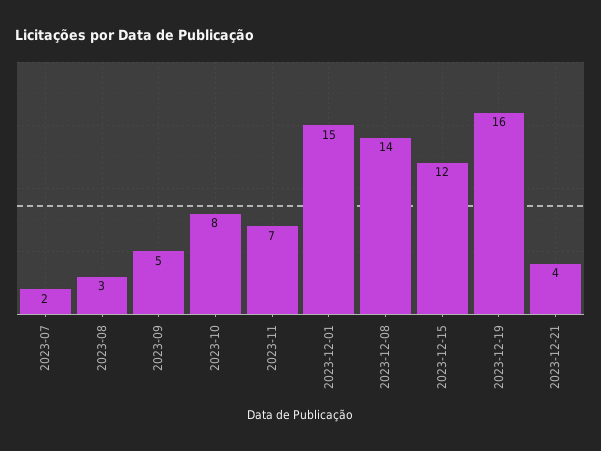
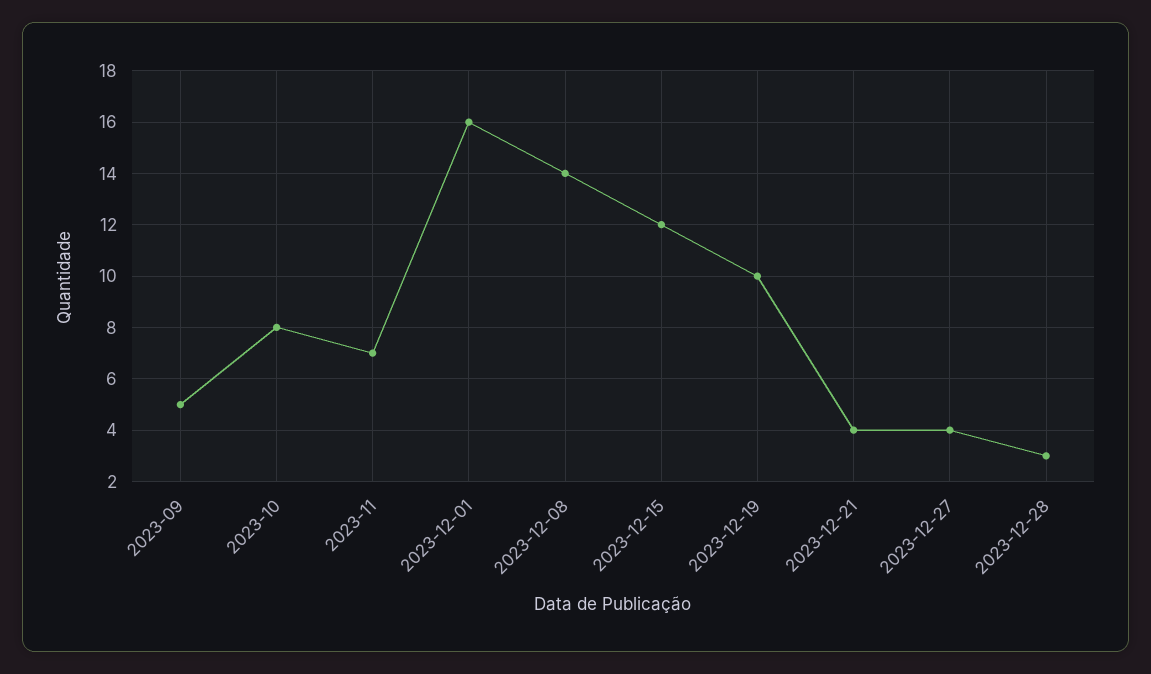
2023-07: 2 -> none
2023-08: 3 -> none
2023-12-01: 15 -> 16
2023-12-19: 16 -> 10
2023-12-27: none -> 4
2023-12-28: none -> 3

